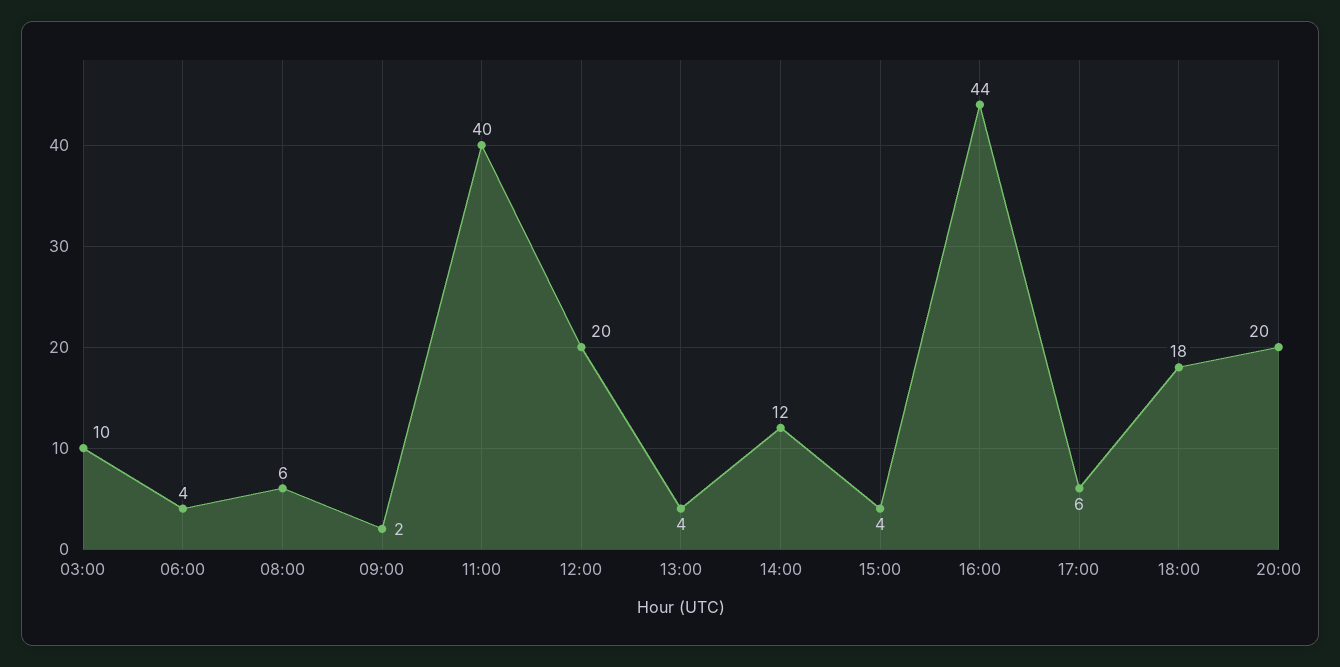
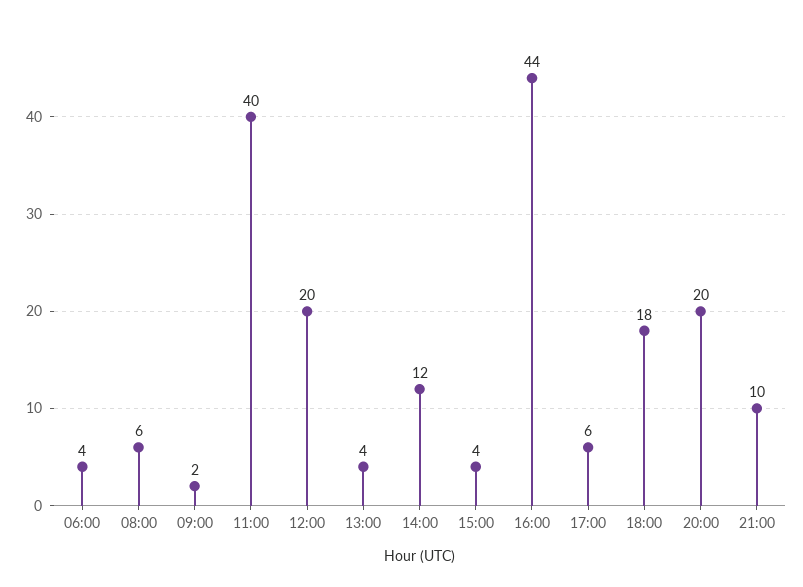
03:00: 10 -> none
21:00: none -> 10

